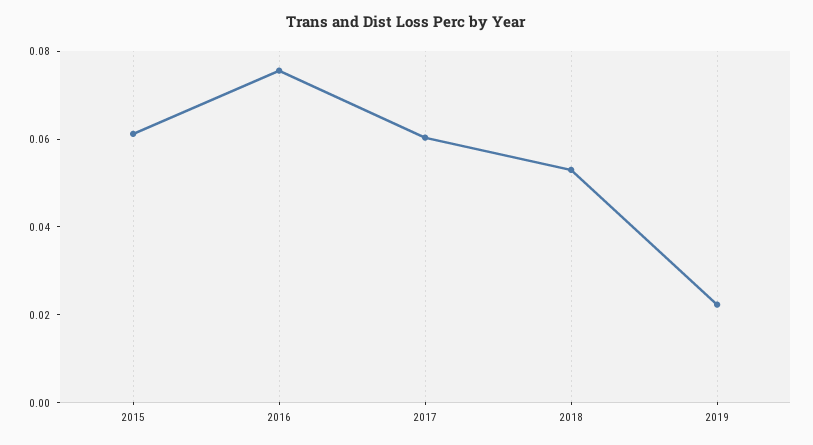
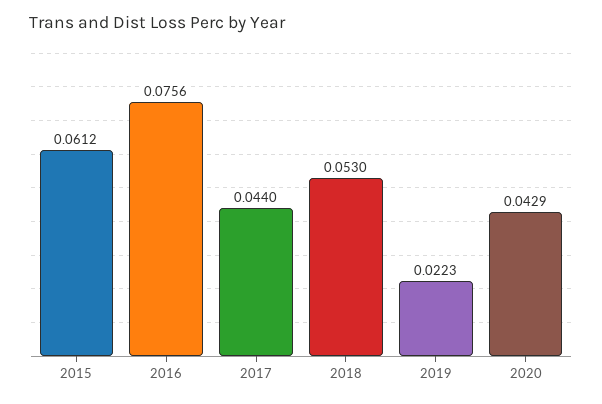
2017: 0.06 -> 0.044
2020: none -> 0.0429

